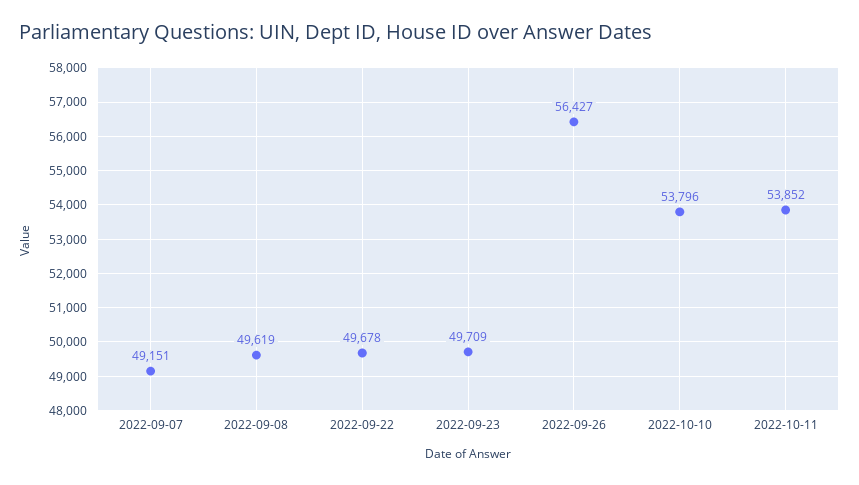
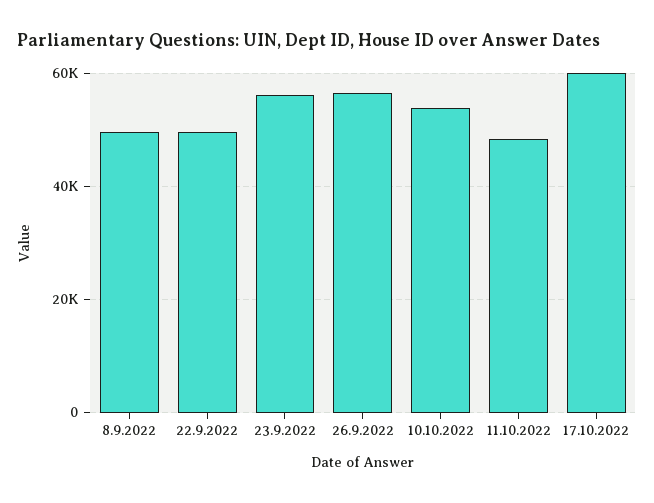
2022-09-07: 49151 -> none
2022-09-23: 49709 -> 56000
2022-10-11: 53852 -> 48000
17.10.2022: none -> 60000

